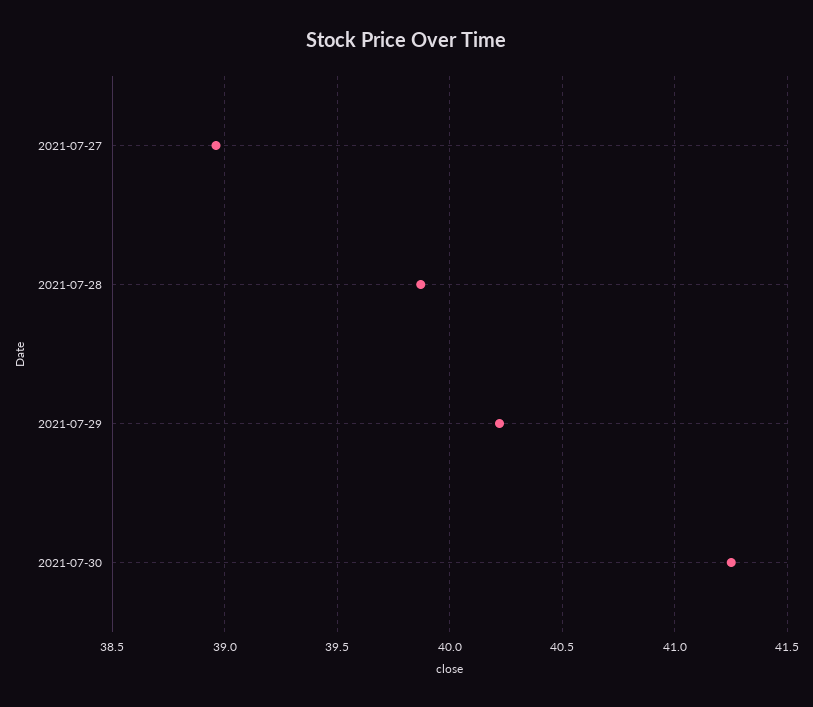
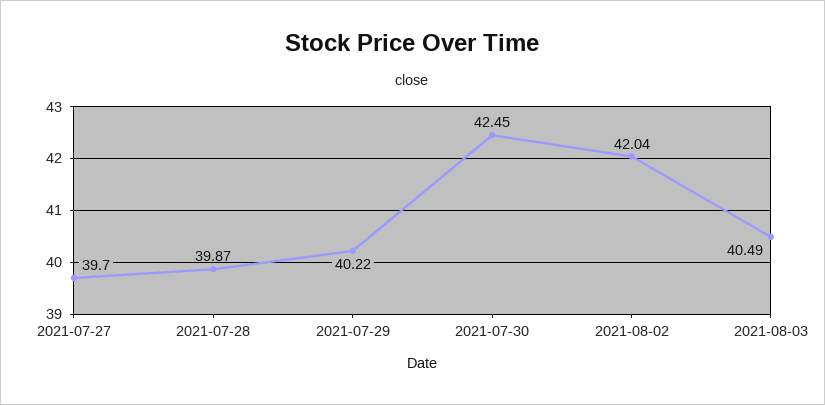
2021-07-27: 38.95 -> 39.7
2021-07-30: 41.25 -> 42.45
2021-08-02: none -> 42.04
2021-08-03: none -> 40.49

